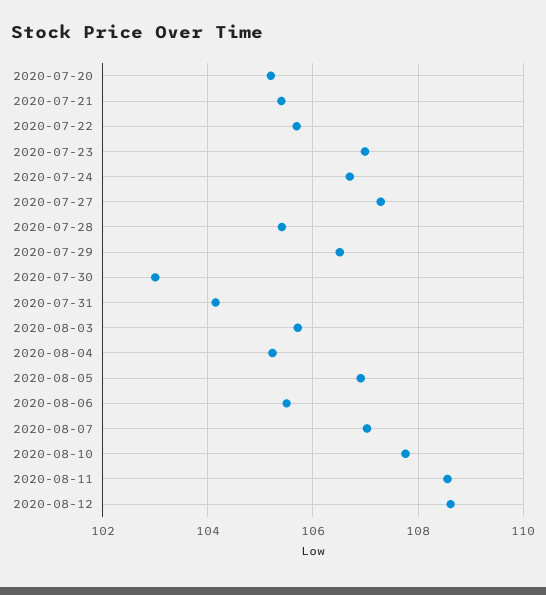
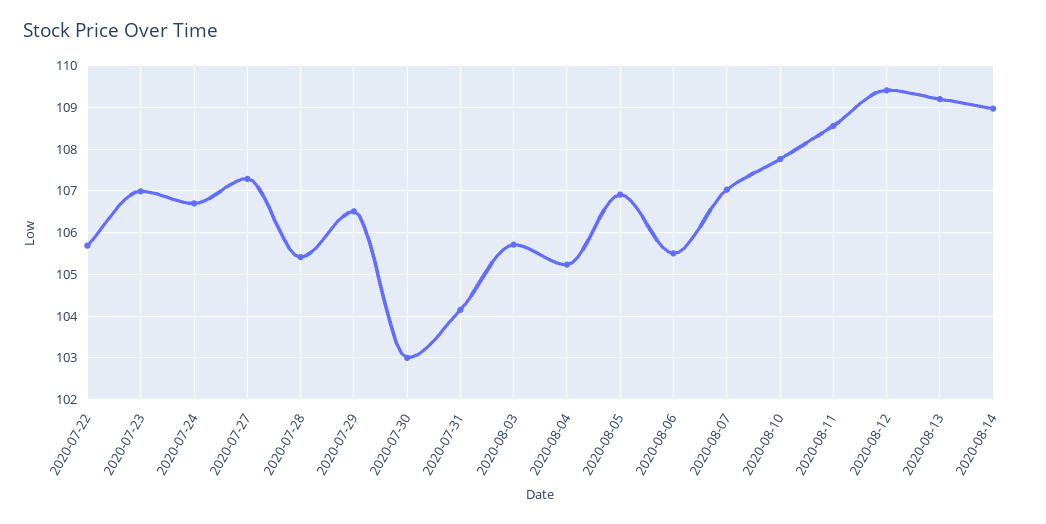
2020-07-20: 105.2 -> none
2020-07-21: 105.4 -> none
2020-08-12: 108.6 -> 109.4
2020-08-13: none -> 109.2
2020-08-14: none -> 109

